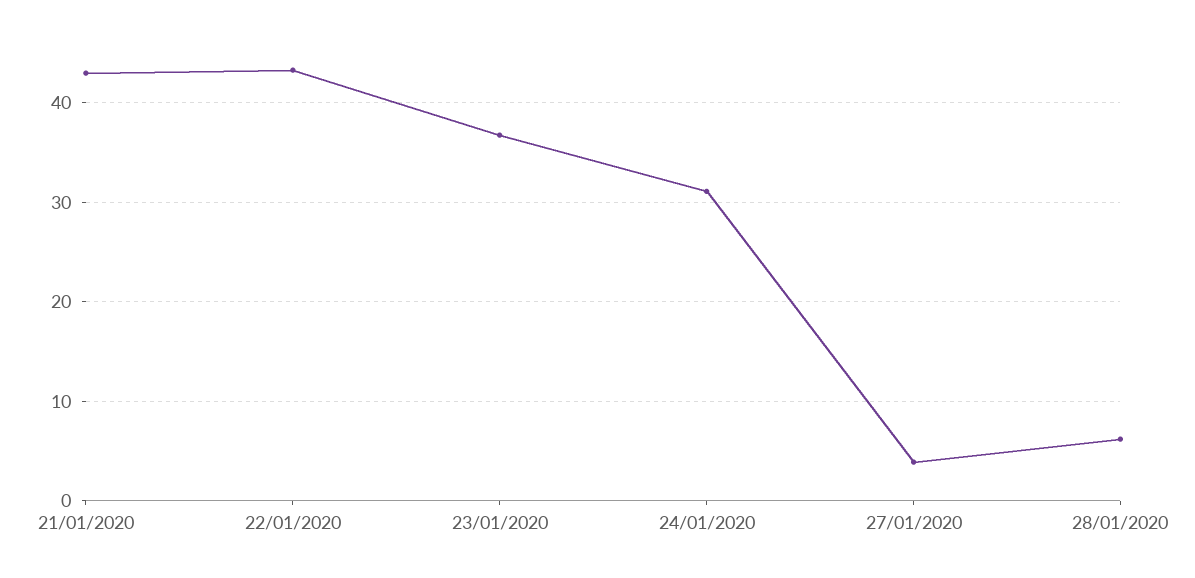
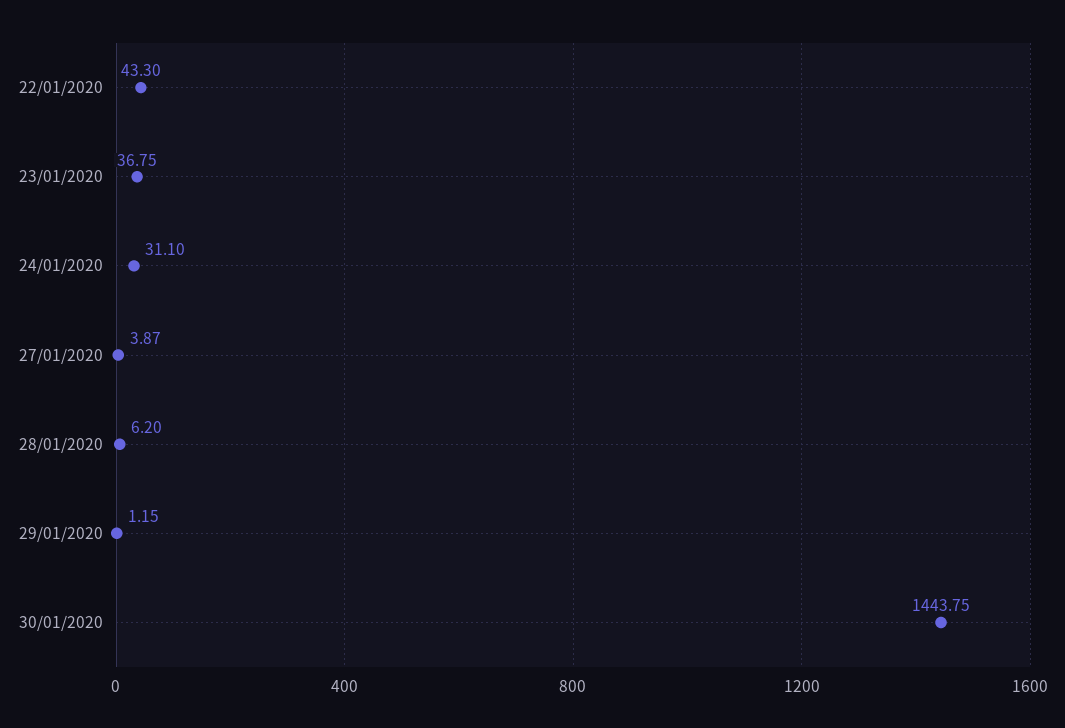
21/01/2020: 43 -> none
29/01/2020: none -> 1.15
30/01/2020: none -> 1443.75

